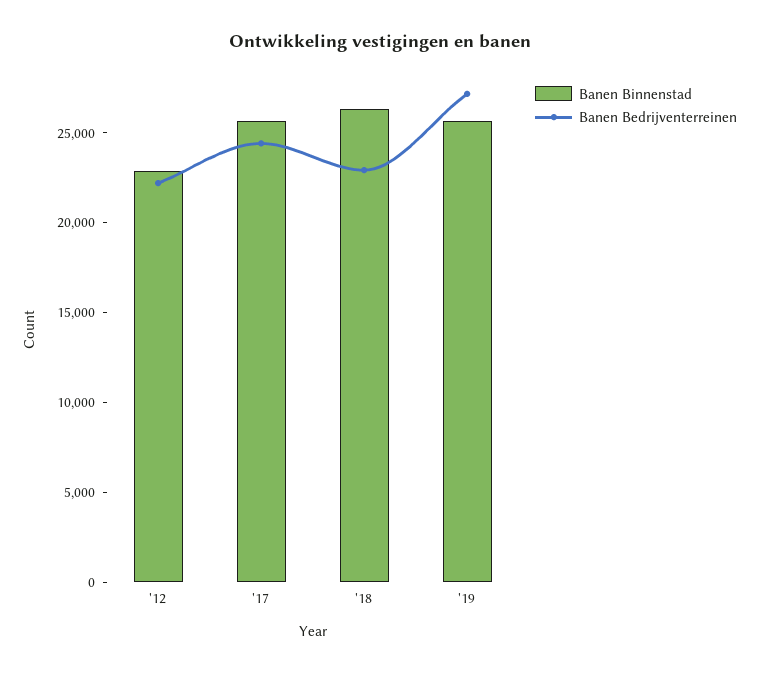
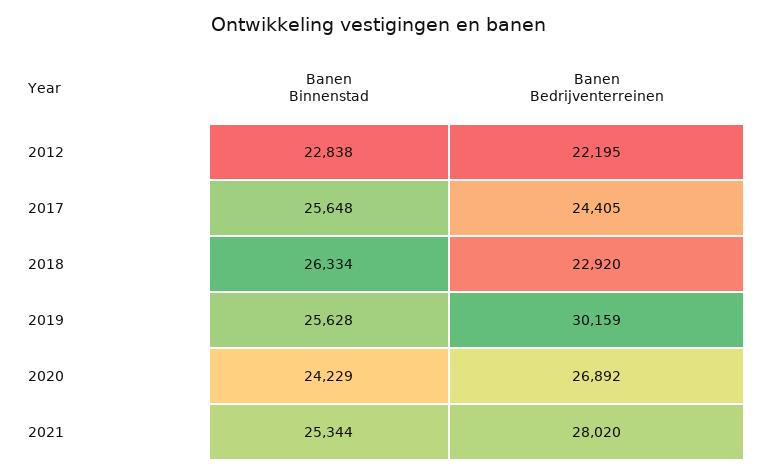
Banen Bedrijventerreinen, '19: 27000 -> 30159
Banen Binnenstad, 2020: none -> 24229
Banen Bedrijventerreinen, 2020: none -> 26892
Banen Binnenstad, 2021: none -> 25344
Banen Bedrijventerreinen, 2021: none -> 28020

